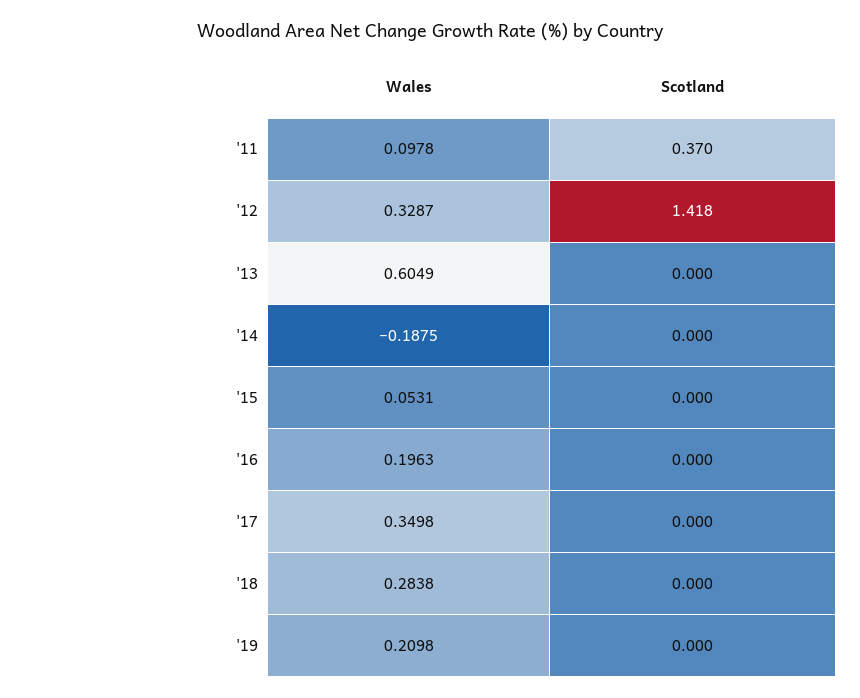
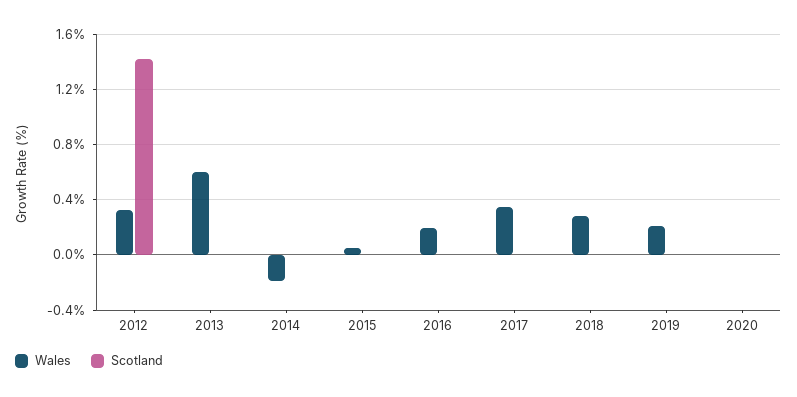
Wales, '11: 0.0978 -> none
Scotland, '11: 0.37 -> none
Wales, 2020: none -> 0
Scotland, 2020: none -> 0

